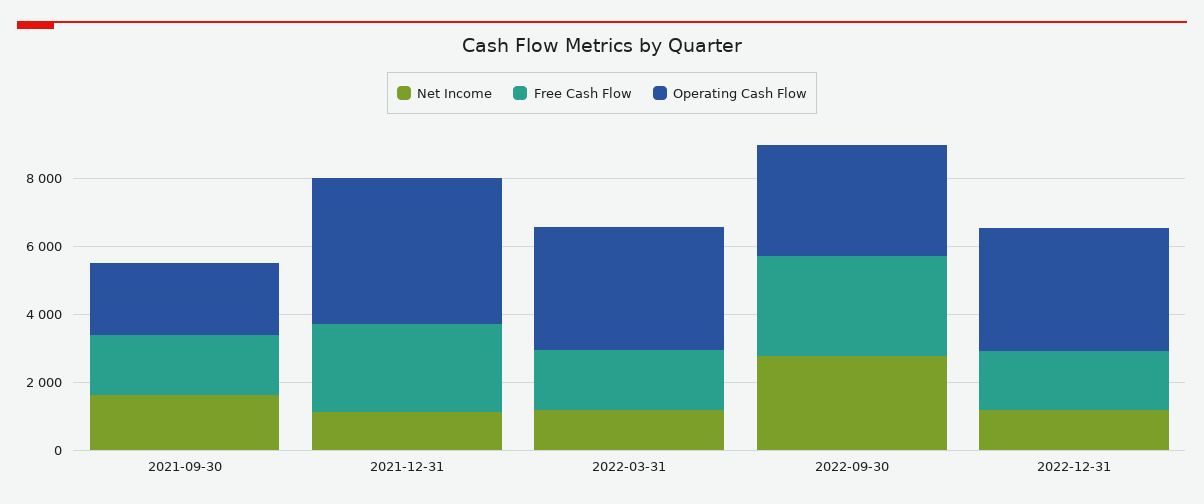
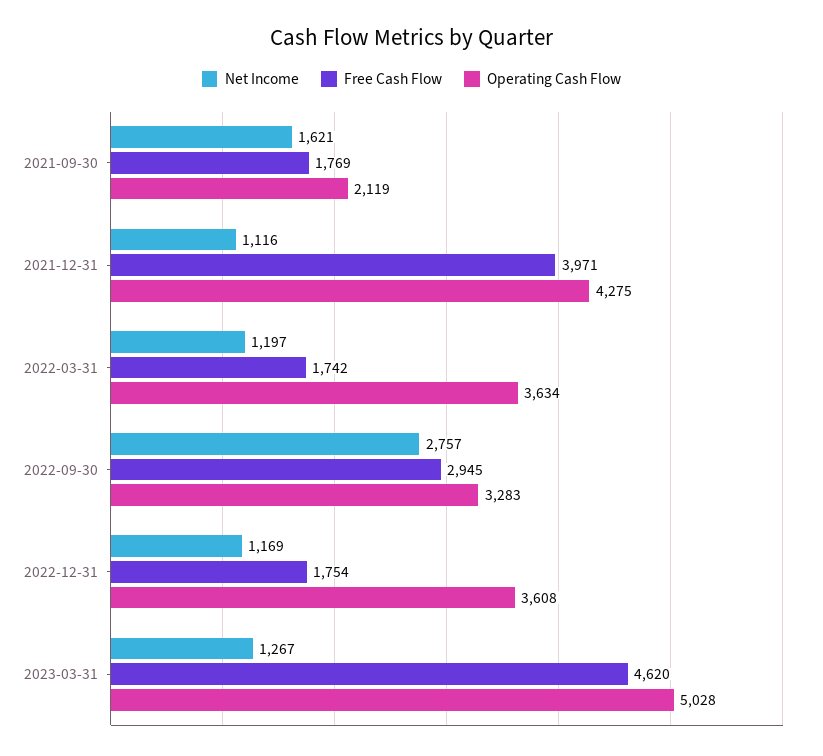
Free Cash Flow, 2021-12-31: 2500 -> 3971
Net Income, 2023-03-31: none -> 1267
Free Cash Flow, 2023-03-31: none -> 4620
Operating Cash Flow, 2023-03-31: none -> 5028

